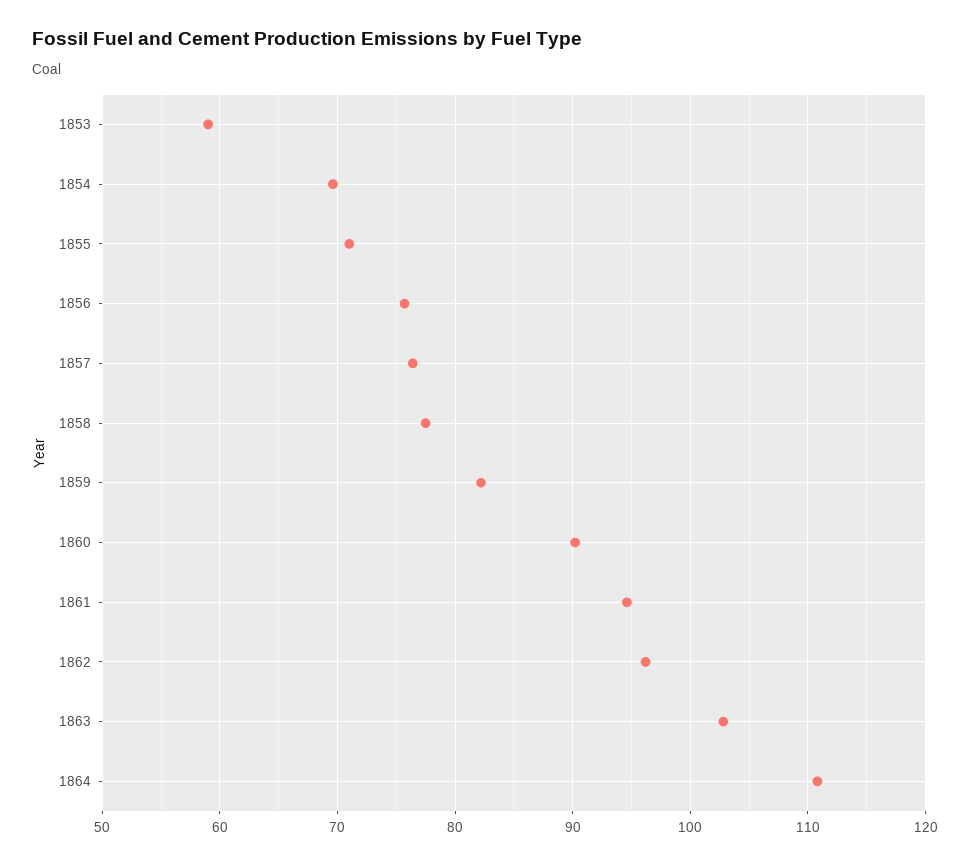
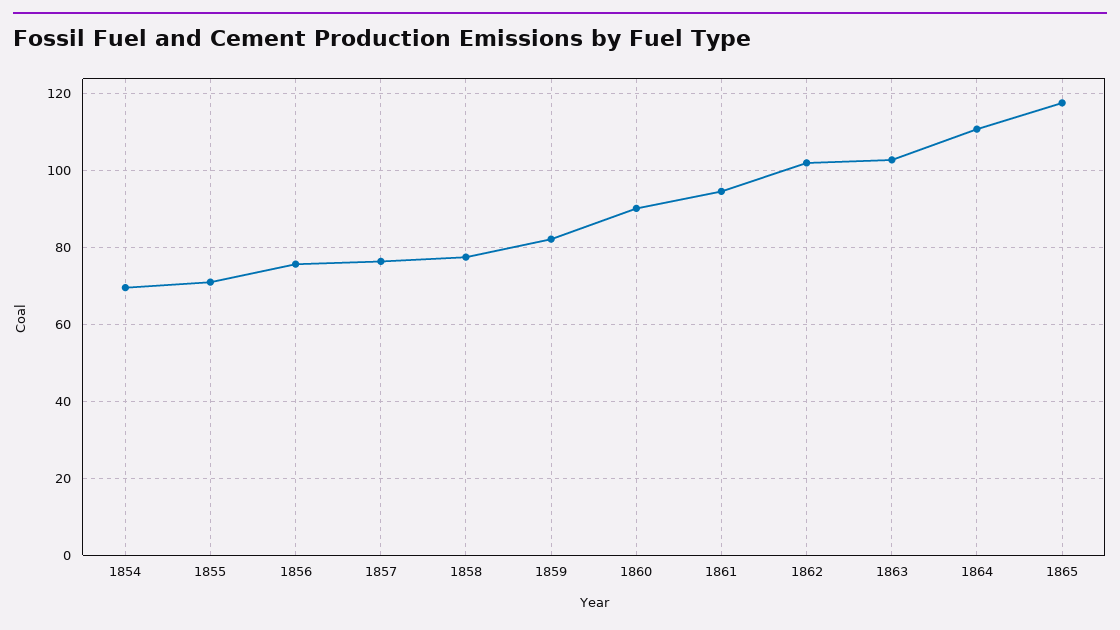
1853: 59 -> none
1862: 96 -> 102
1865: none -> 118

